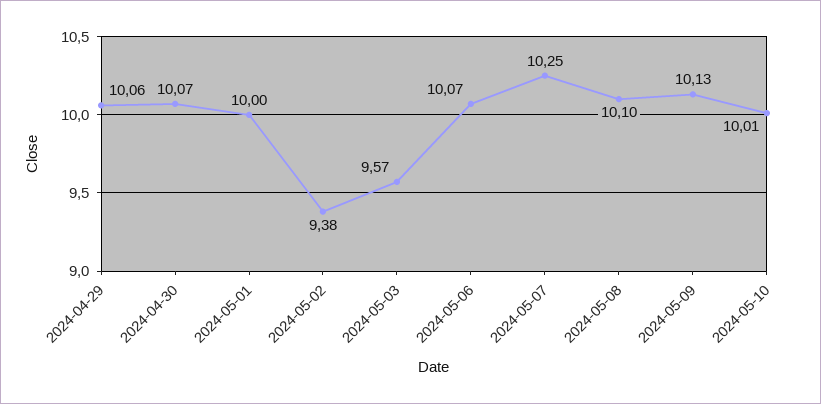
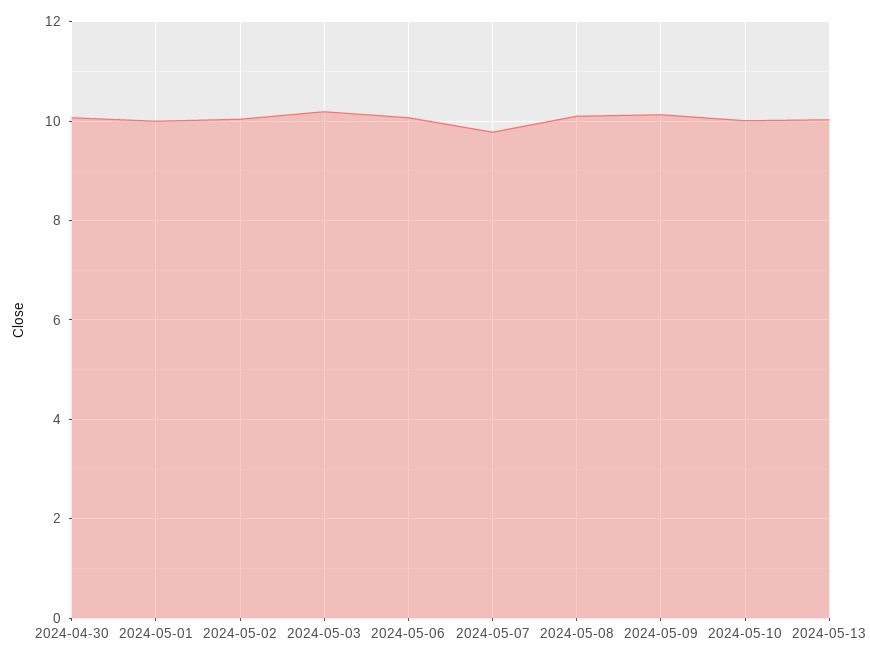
2024-04-29: 10.06 -> none
2024-05-02: 9.38 -> 10
2024-05-03: 9.57 -> 10.2
2024-05-07: 10.25 -> 9.8
2024-05-13: none -> 10

